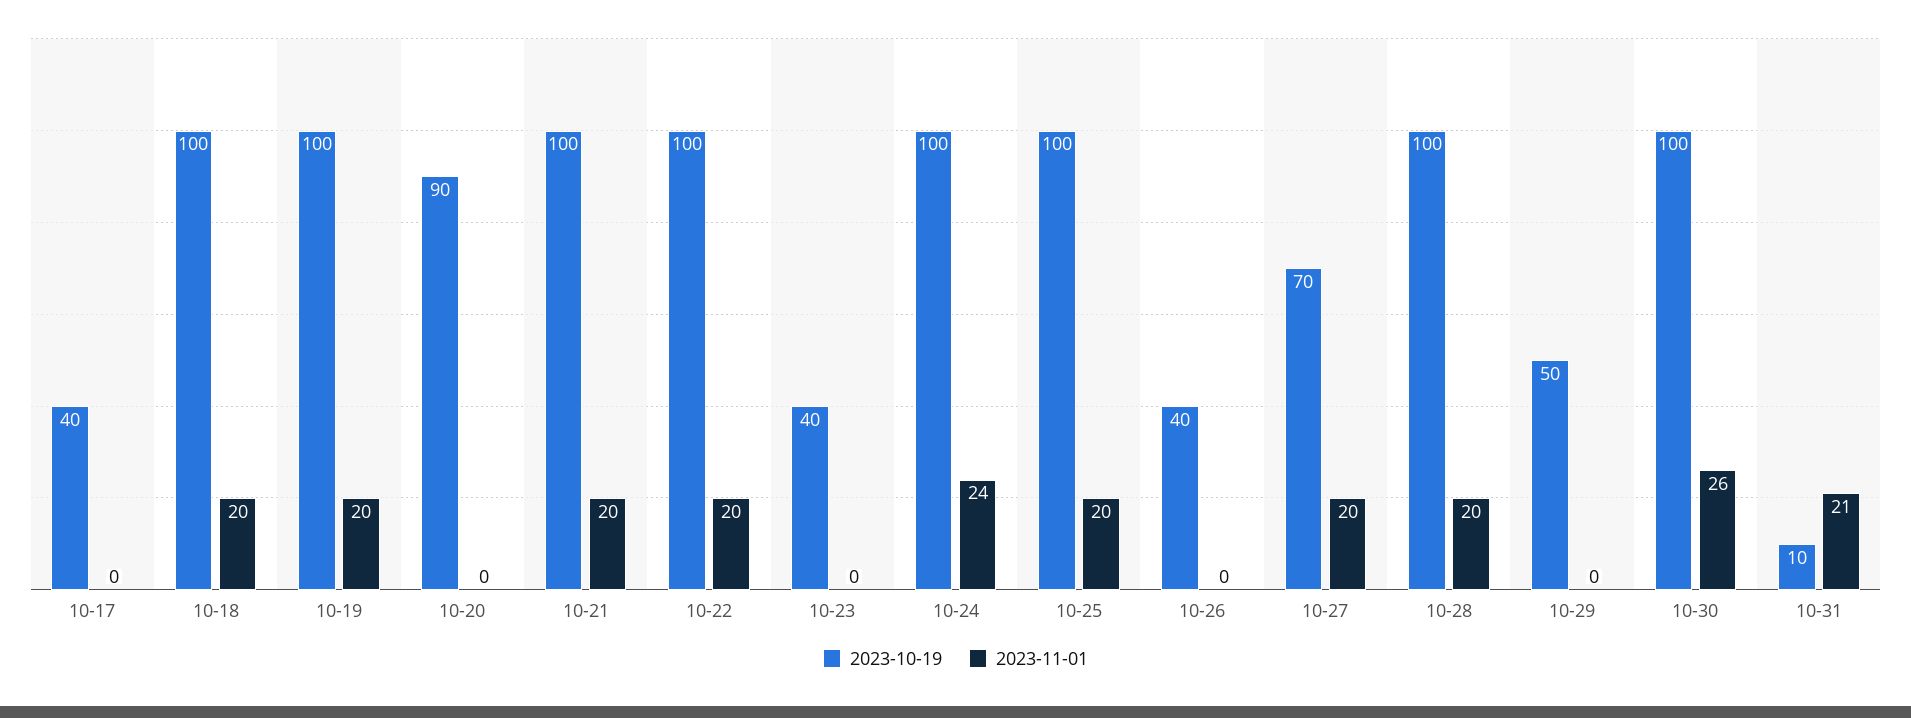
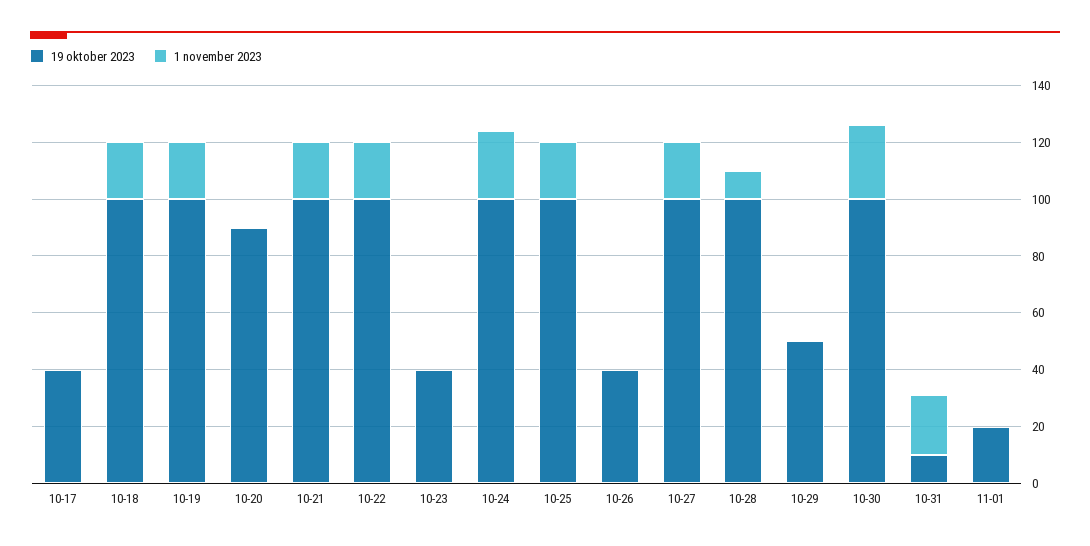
2023-10-19, 10-27: 70 -> 100
2023-11-01, 10-28: 20 -> 10
2023-10-19, 11-01: none -> 20
2023-11-01, 11-01: none -> 0

